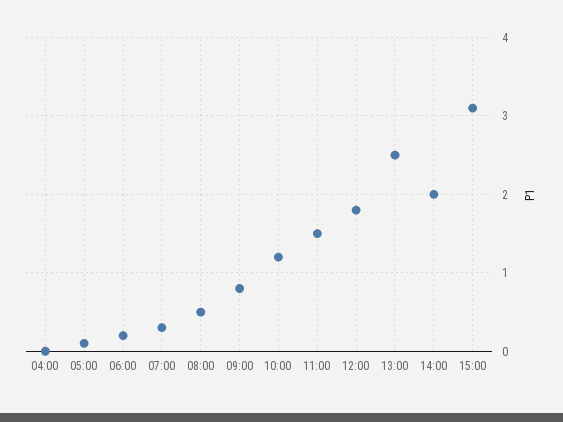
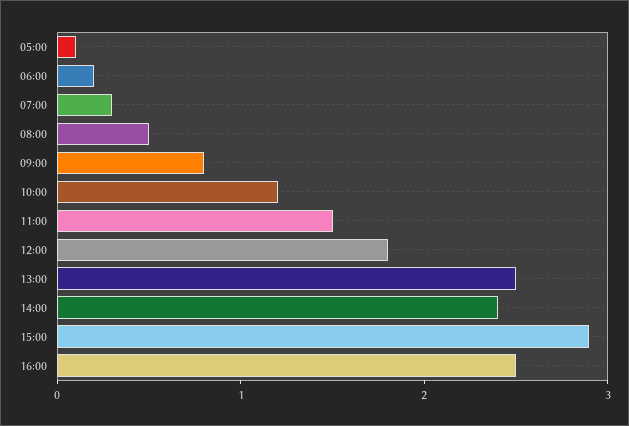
04:00: 0 -> none
14:00: 2 -> 2.4
15:00: 3.1 -> 2.9
16:00: none -> 2.5

